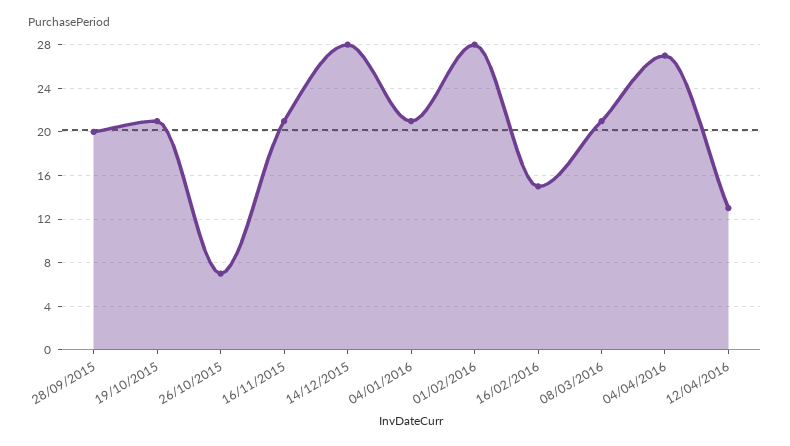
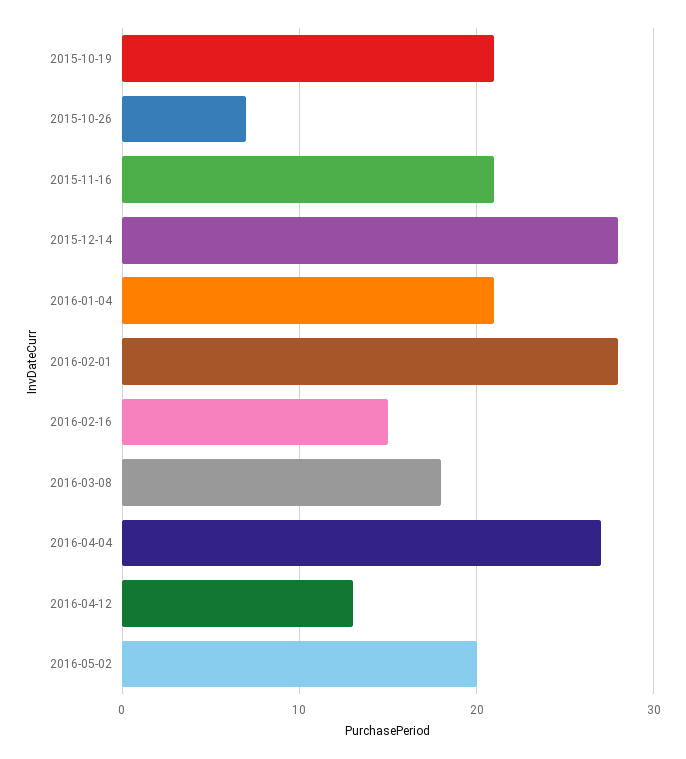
28/09/2015: 20 -> none
08/03/2016: 21 -> 18
2016-05-02: none -> 20

